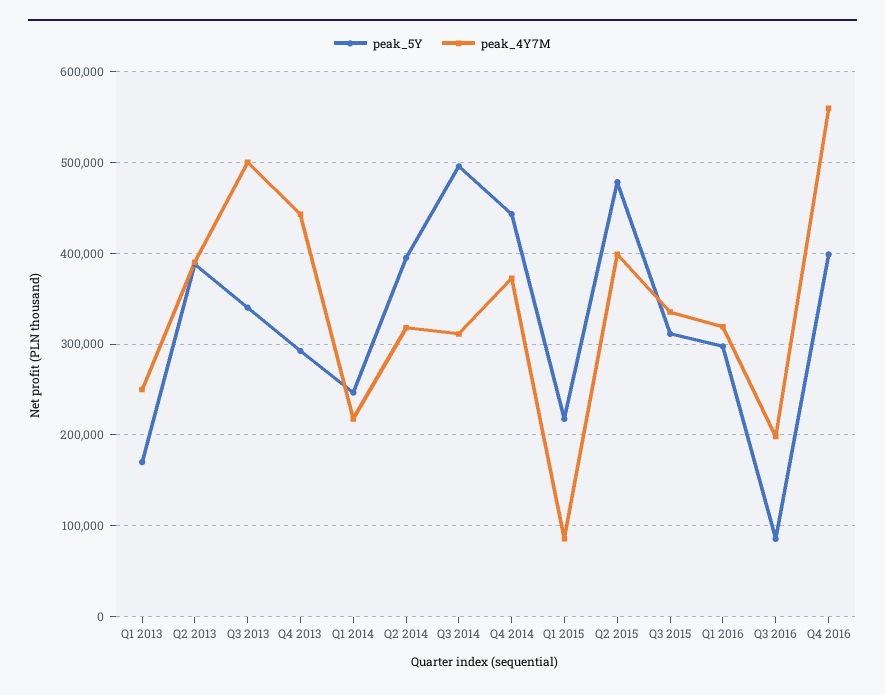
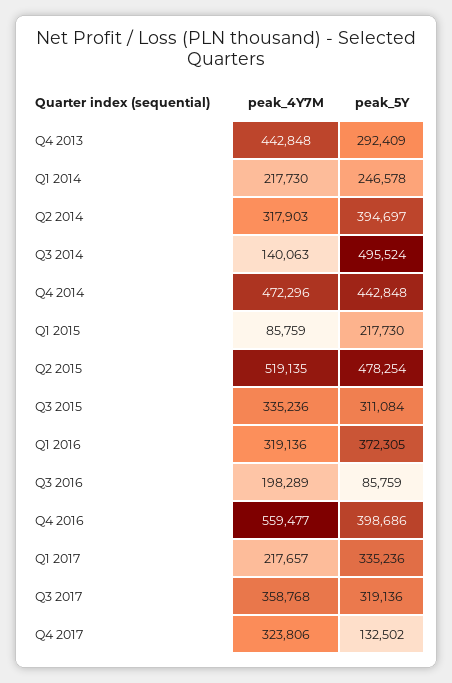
peak_5Y, Q1 2013: 170000 -> none
peak_4Y7M, Q1 2013: 250000 -> none
peak_5Y, Q2 2013: 390000 -> none
peak_4Y7M, Q2 2013: 390000 -> none
peak_5Y, Q3 2013: 340000 -> none
peak_4Y7M, Q3 2013: 500000 -> none
peak_4Y7M, Q3 2014: 310000 -> 140063
peak_4Y7M, Q4 2014: 370000 -> 472296
peak_4Y7M, Q2 2015: 400000 -> 519135
peak_5Y, Q1 2016: 300000 -> 372305
peak_4Y7M, Q1 2017: none -> 217657
peak_5Y, Q1 2017: none -> 335236
peak_4Y7M, Q3 2017: none -> 358768
peak_5Y, Q3 2017: none -> 319136
peak_4Y7M, Q4 2017: none -> 323806
peak_5Y, Q4 2017: none -> 132502

